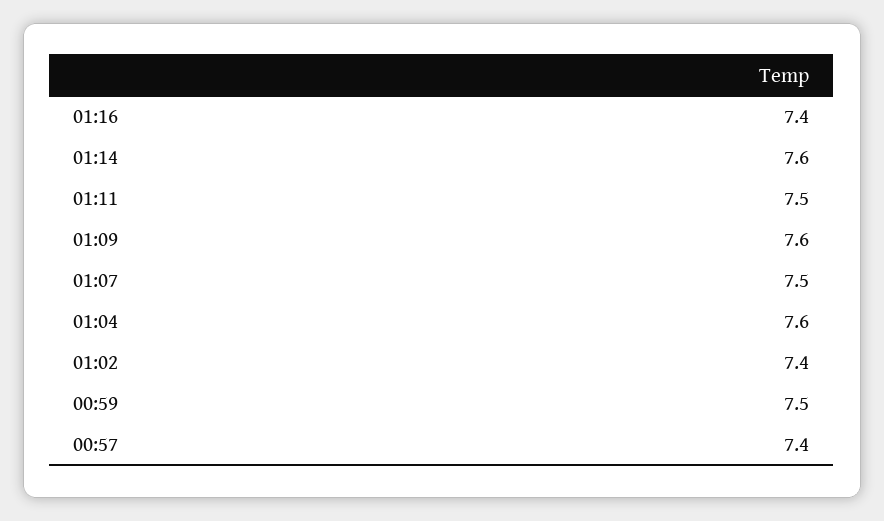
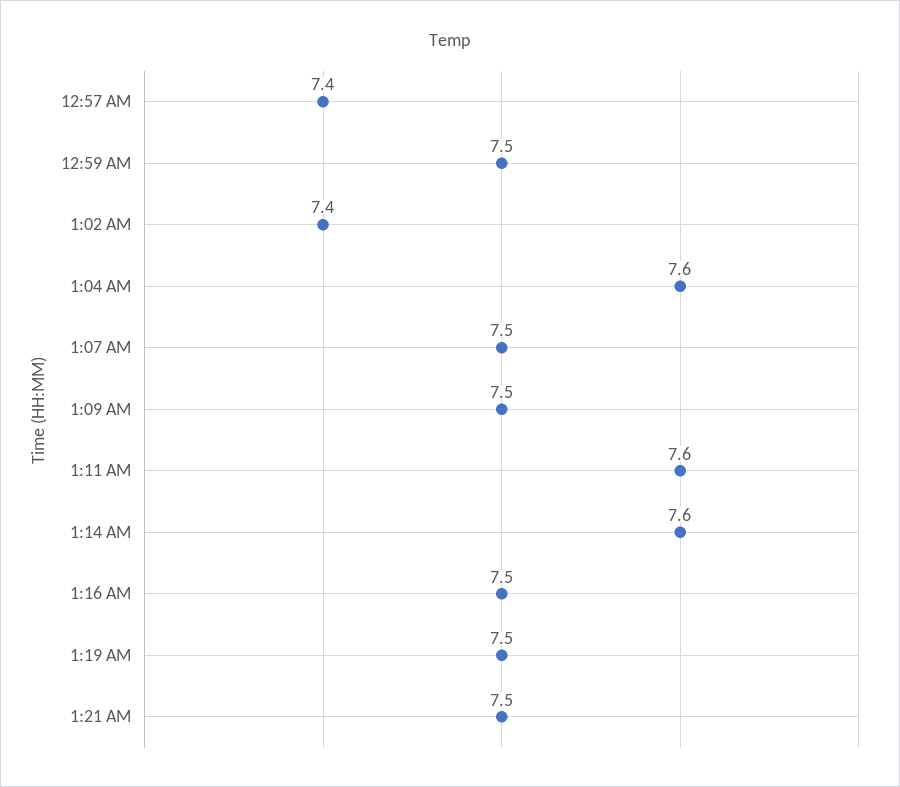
01:16: 7.4 -> 7.5
01:11: 7.5 -> 7.6
01:09: 7.6 -> 7.5
1:19 AM: none -> 7.5
1:21 AM: none -> 7.5

